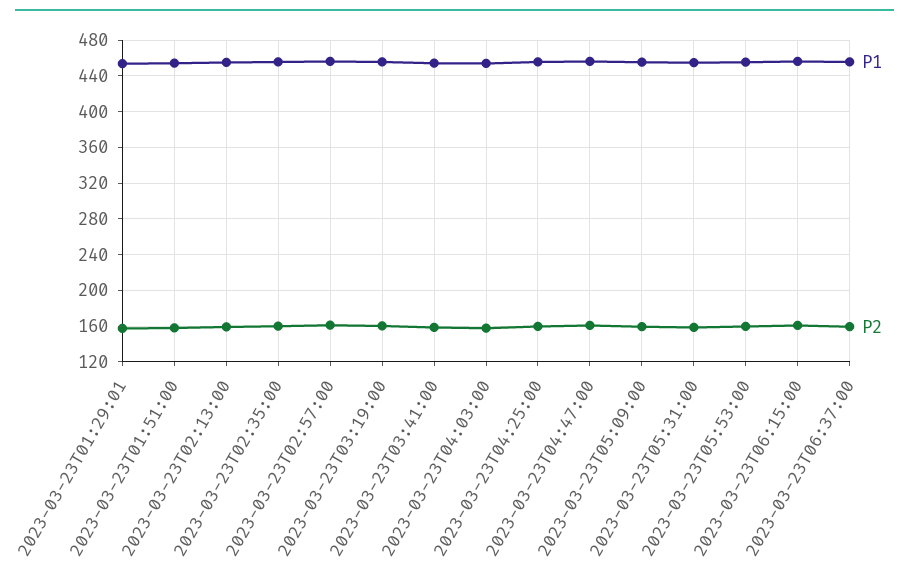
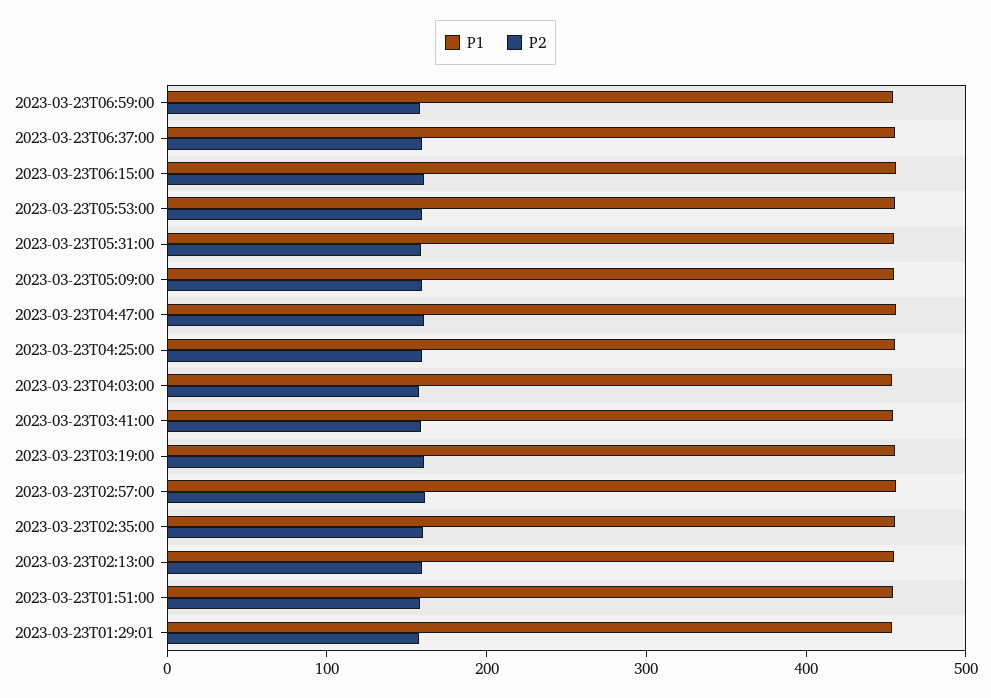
P1, 2023-03-23T06:59:00: none -> 460
P2, 2023-03-23T06:59:00: none -> 160

